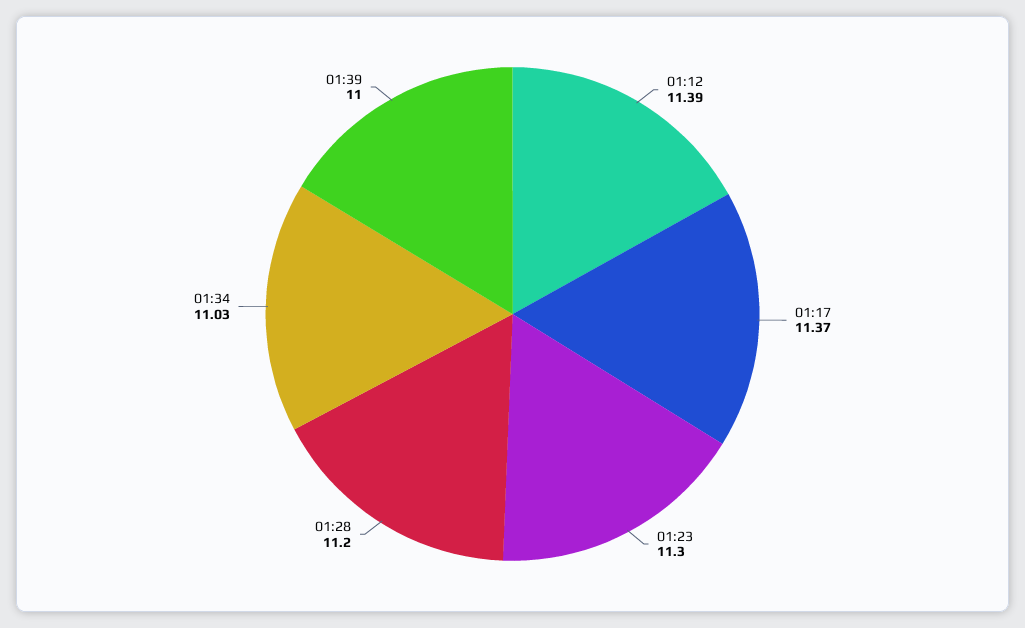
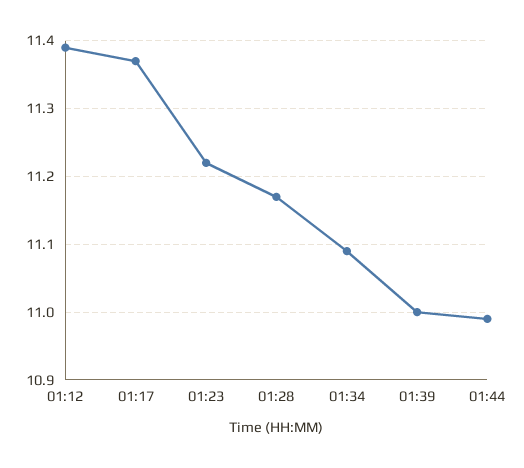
01:23: 11.3 -> 11.22
01:28: 11.2 -> 11.17
01:34: 11.03 -> 11.09
01:44: none -> 10.99

